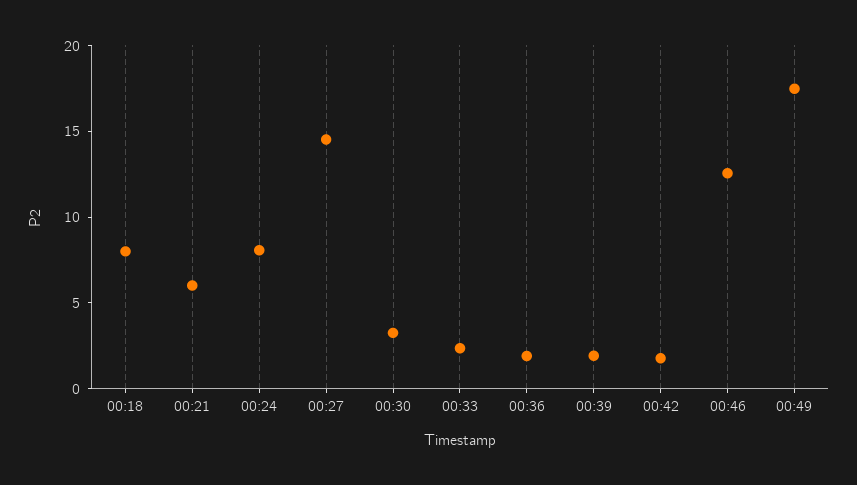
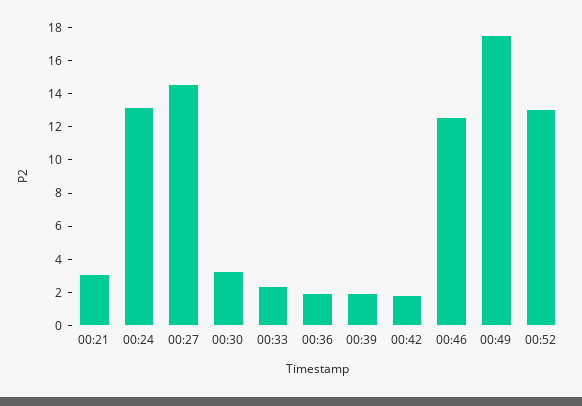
00:18: 8 -> none
00:21: 6 -> 3
00:24: 8 -> 13
00:52: none -> 13

